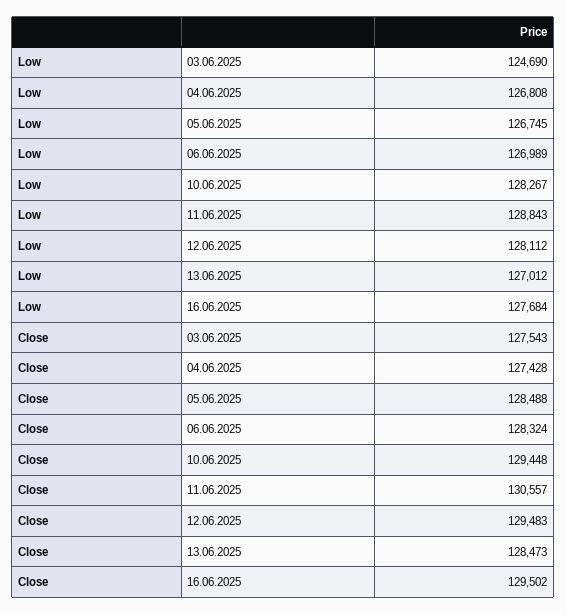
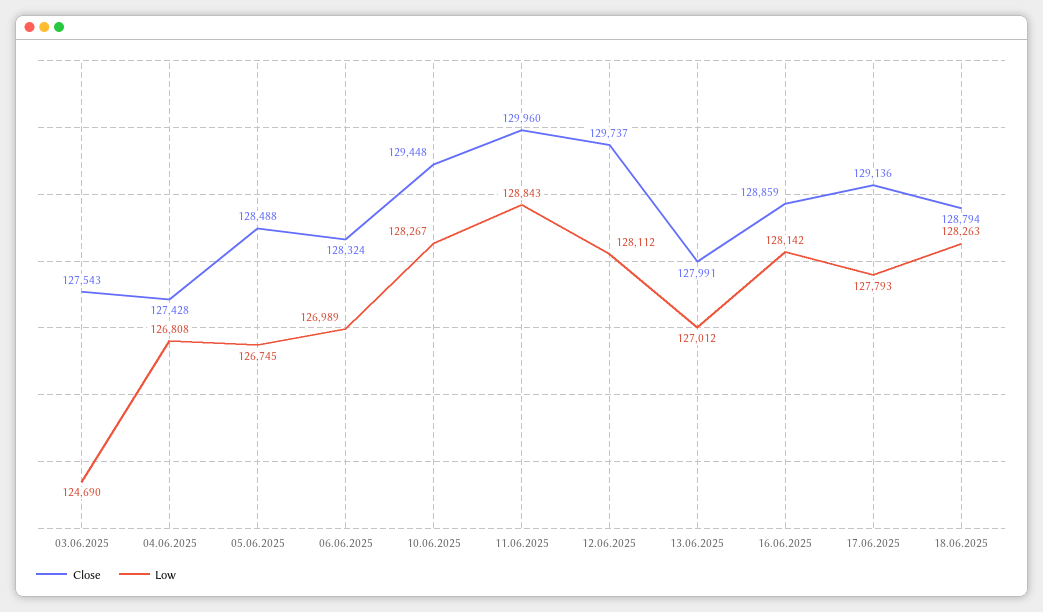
Low, 16.06.2025: 127684 -> 128142
Close, 11.06.2025: 130557 -> 129960
Close, 12.06.2025: 129483 -> 129737
Close, 13.06.2025: 128473 -> 127991
Close, 16.06.2025: 129502 -> 128859
Close, 17.06.2025: none -> 129136
Low, 17.06.2025: none -> 127793
Close, 18.06.2025: none -> 128794
Low, 18.06.2025: none -> 128263

